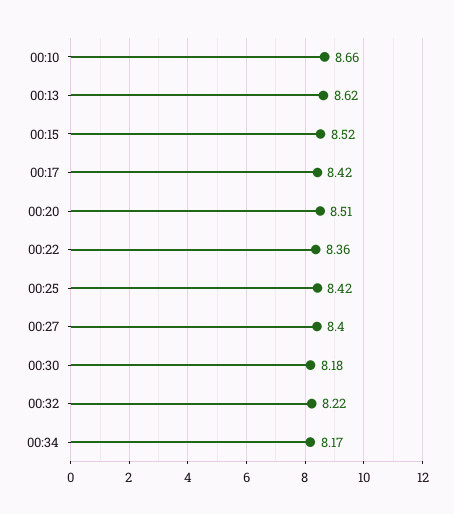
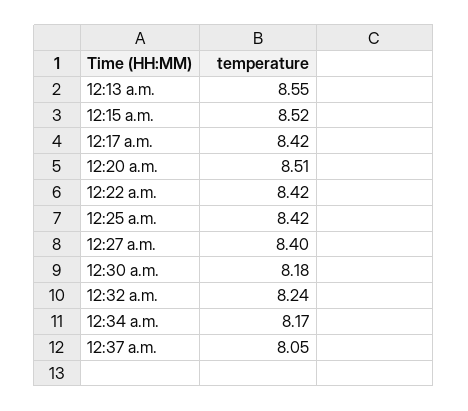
00:10: 8.66 -> none
00:13: 8.62 -> 8.55
00:22: 8.36 -> 8.42
00:32: 8.22 -> 8.24
12:37 a.m.: none -> 8.05

